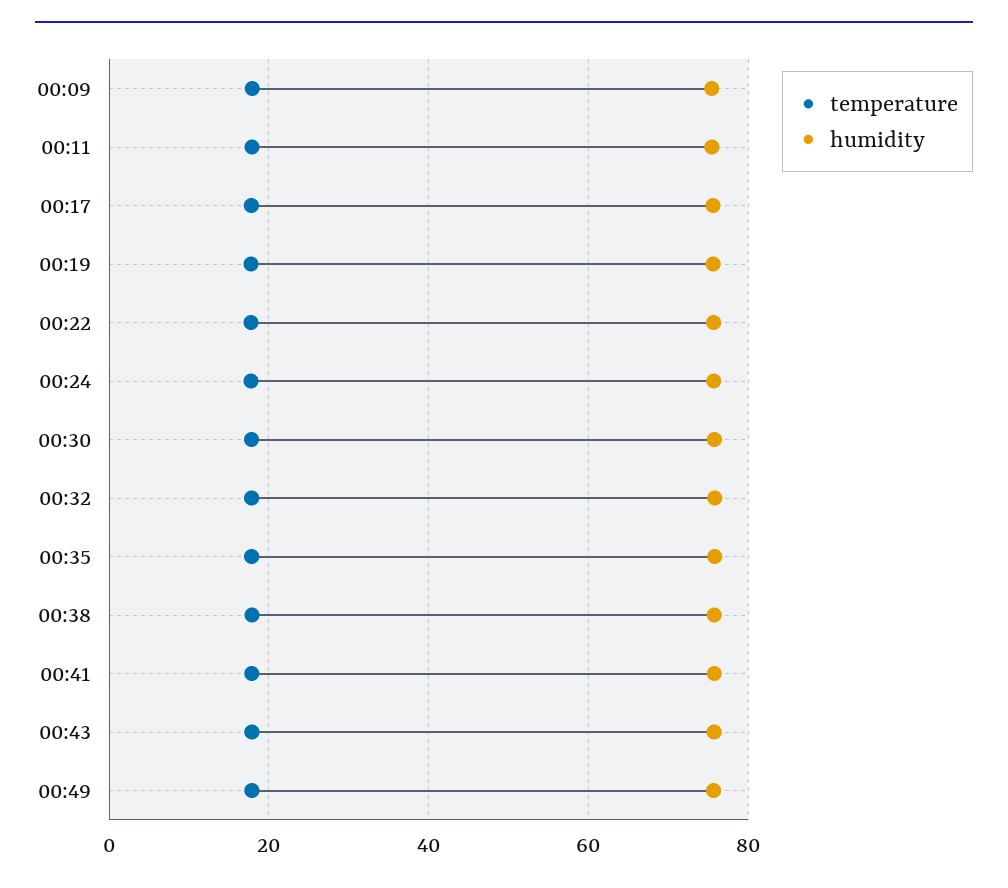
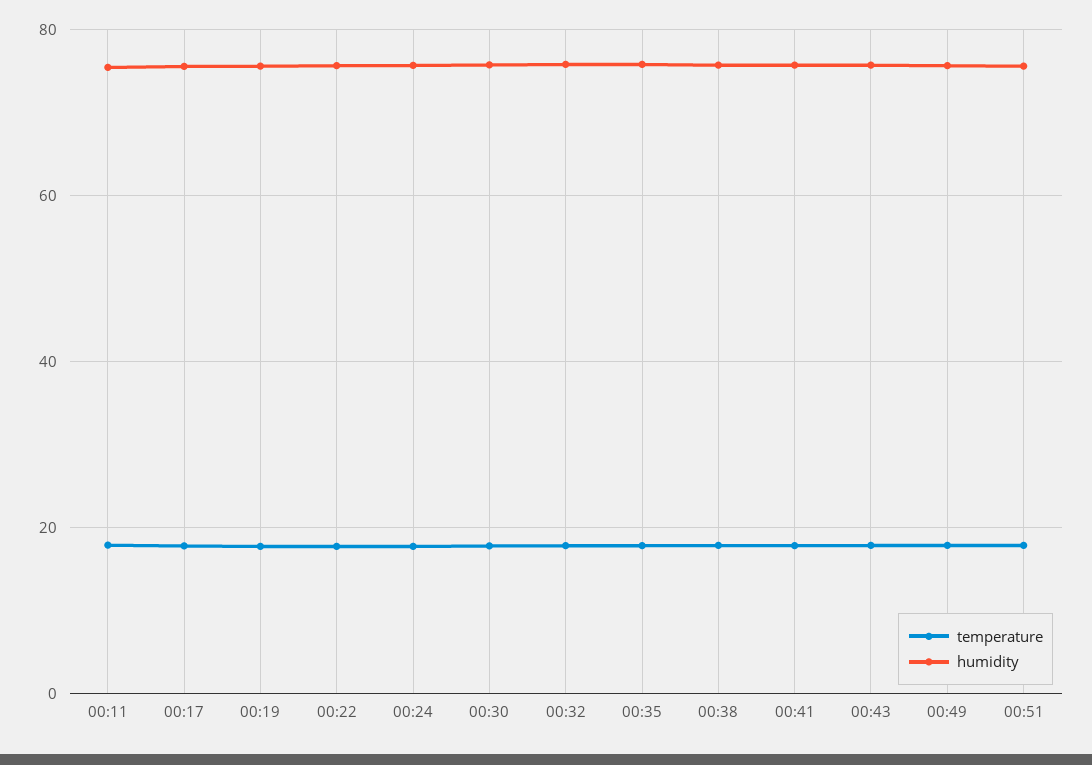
temperature, 00:09: 18 -> none
humidity, 00:09: 76 -> none
temperature, 00:51: none -> 18
humidity, 00:51: none -> 76

